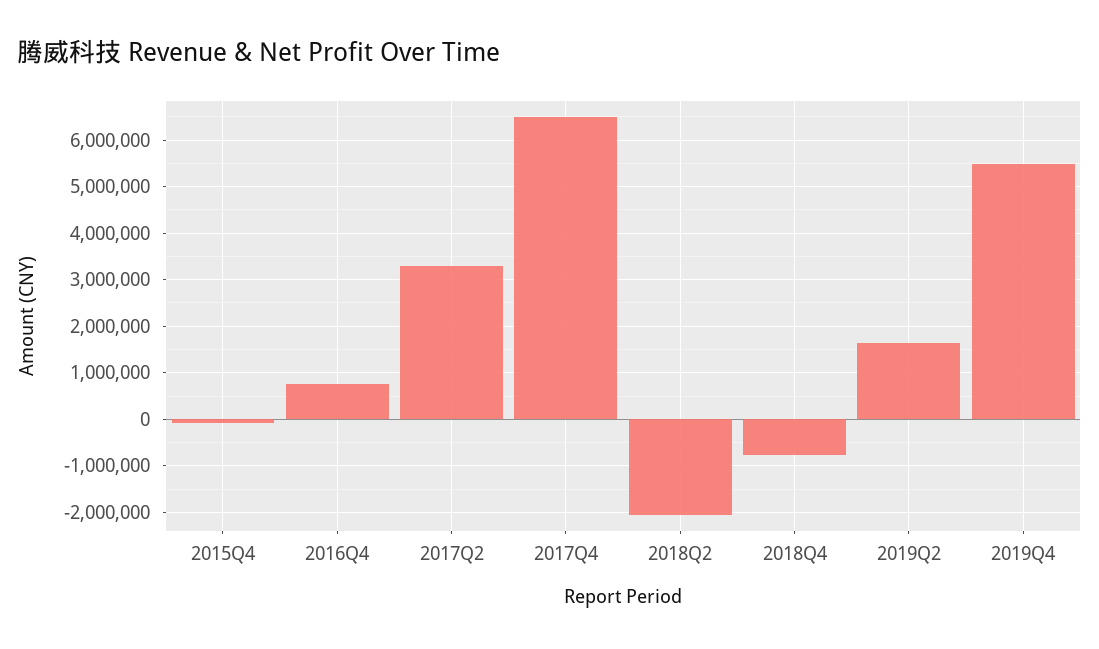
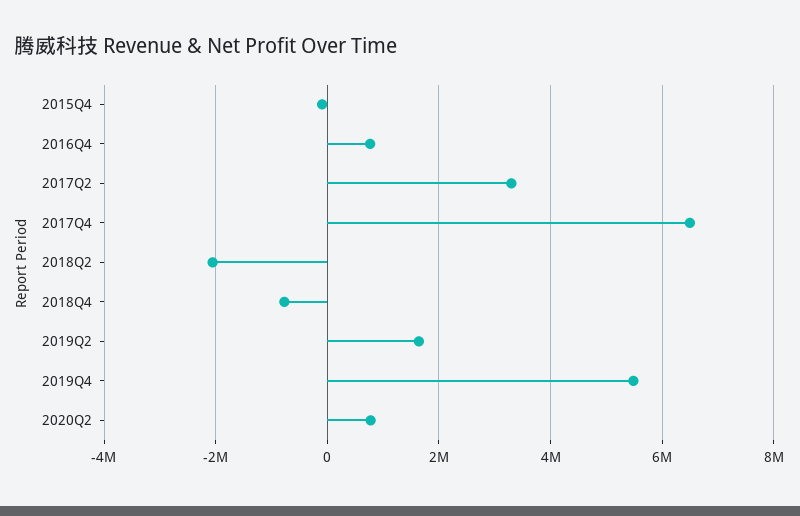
2020Q2: none -> 800000

